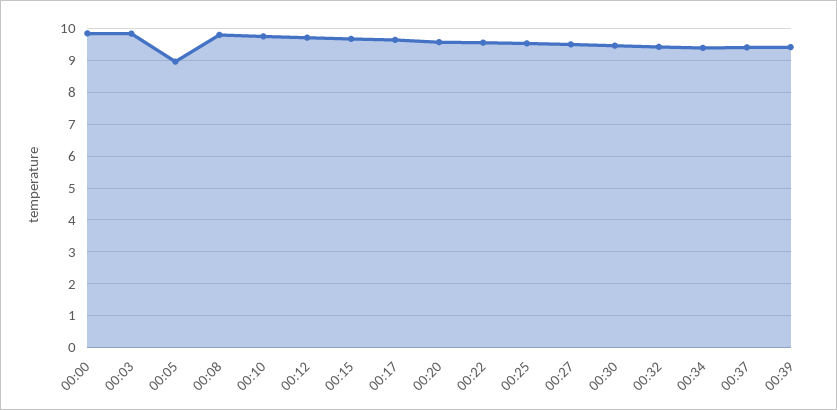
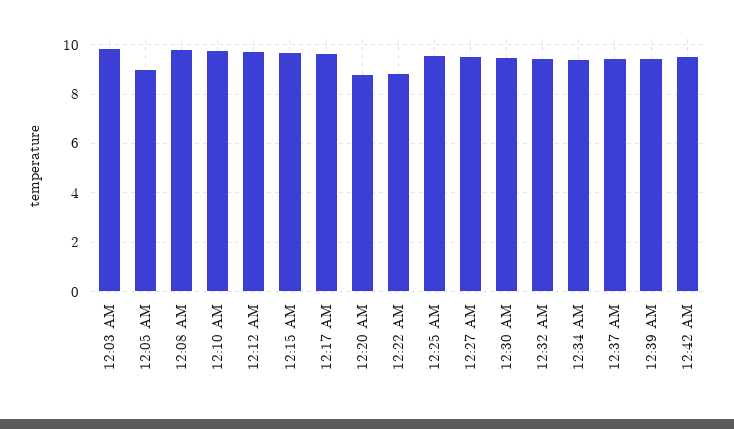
00:00: 9.8 -> none
00:20: 9.6 -> 8.75
00:22: 9.6 -> 8.75
12:42 AM: none -> 9.5

